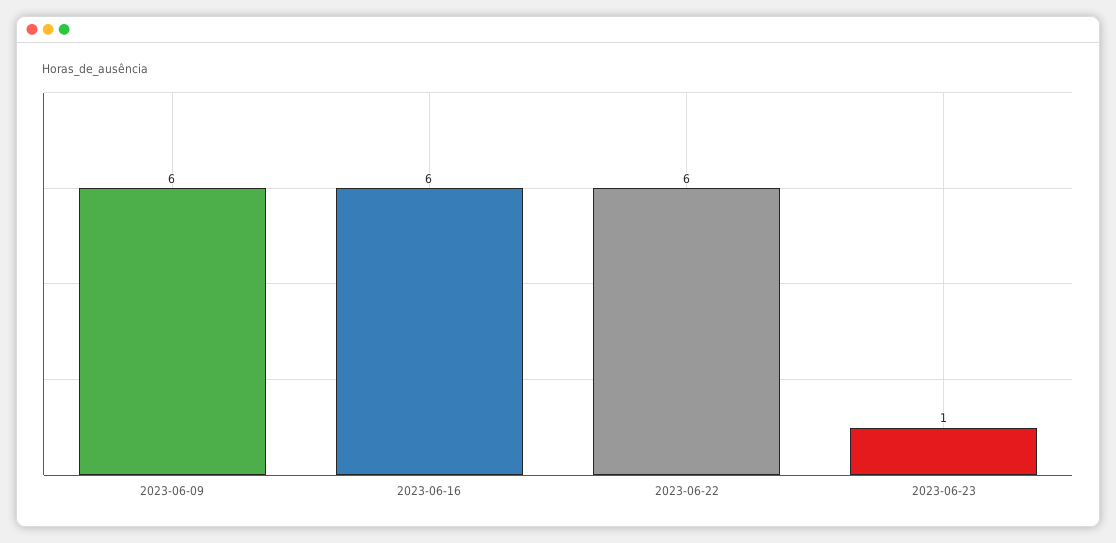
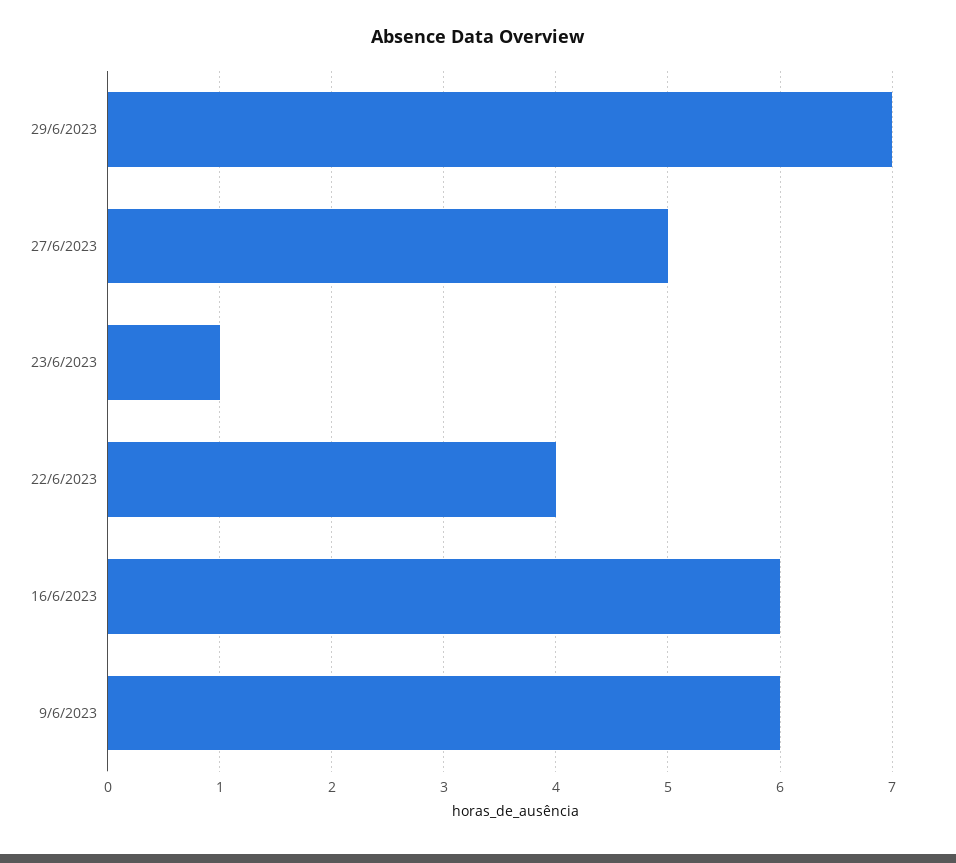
2023-06-22: 6 -> 4
29/6/2023: none -> 7
27/6/2023: none -> 5

